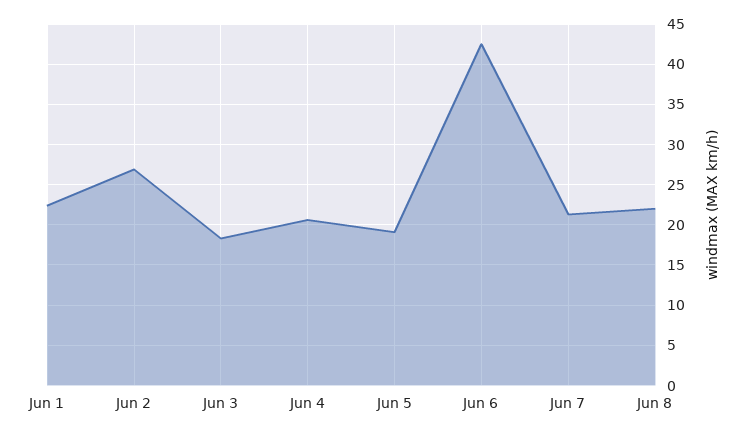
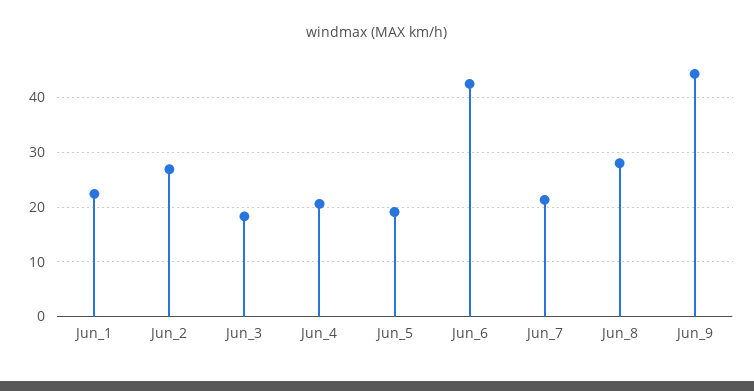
Jun 8: 22 -> 28
Jun_9: none -> 44

